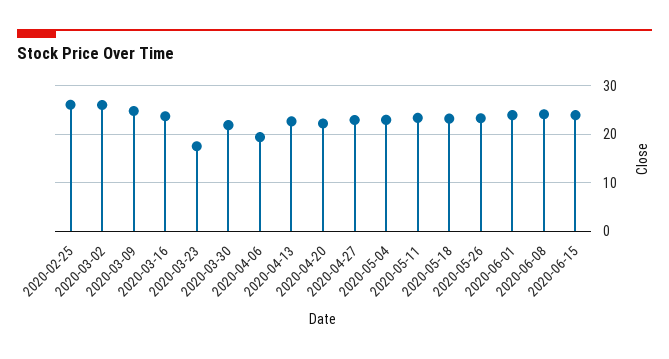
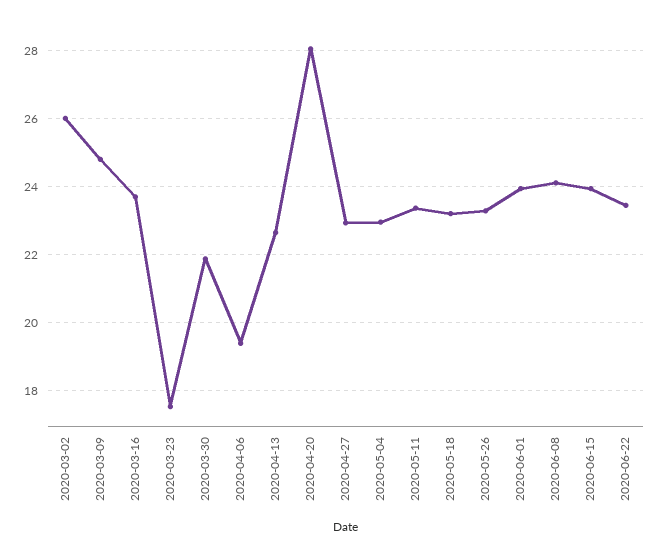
2020-02-25: 26 -> none
2020-04-20: 22 -> 28
2020-06-22: none -> 23.4

